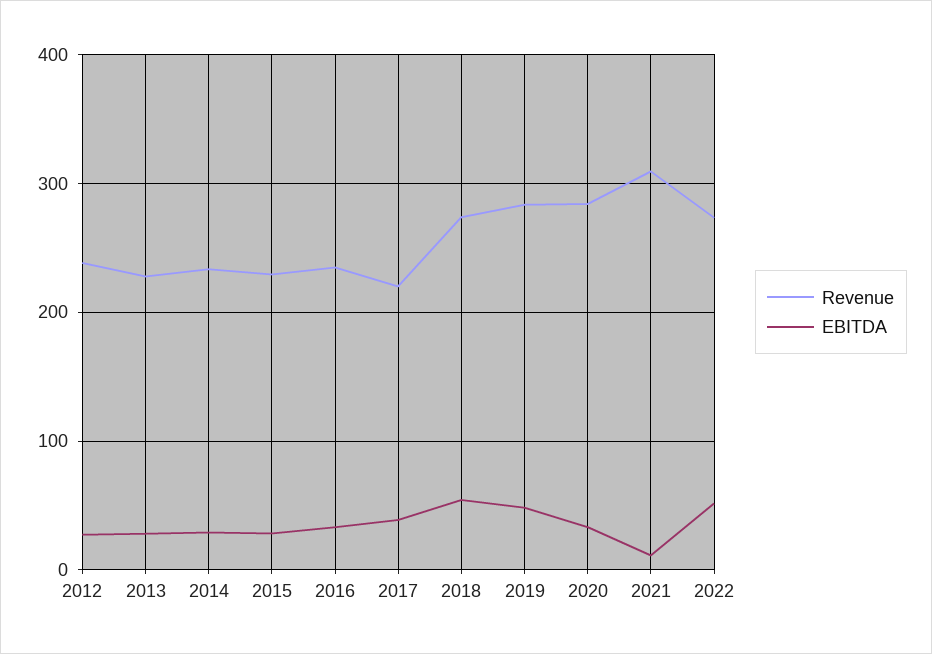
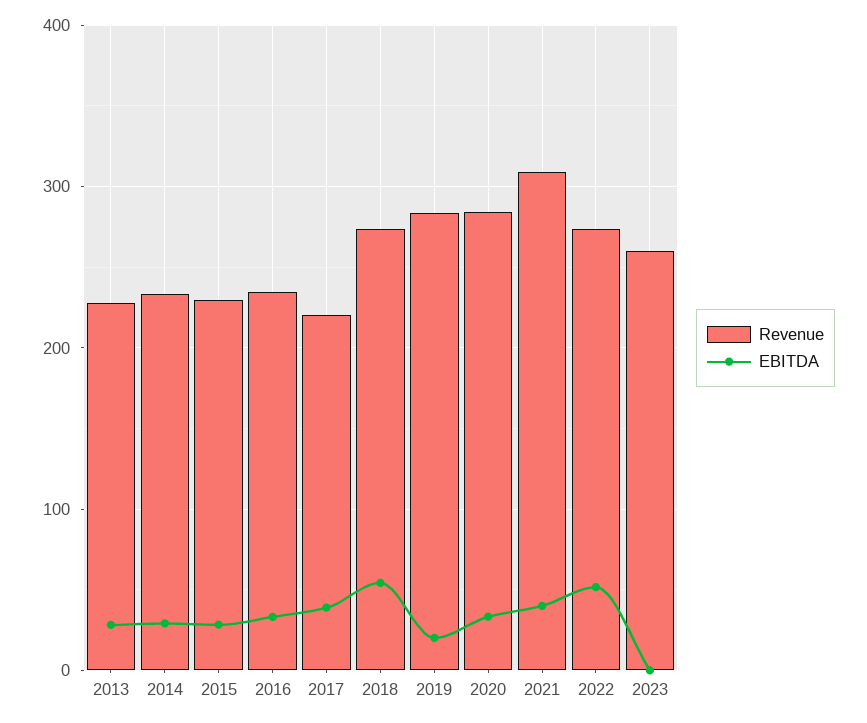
Revenue, 2012: 240 -> none
EBITDA, 2012: 30 -> none
EBITDA, 2019: 50 -> 20
EBITDA, 2021: 10 -> 40
Revenue, 2023: none -> 260
EBITDA, 2023: none -> 0

